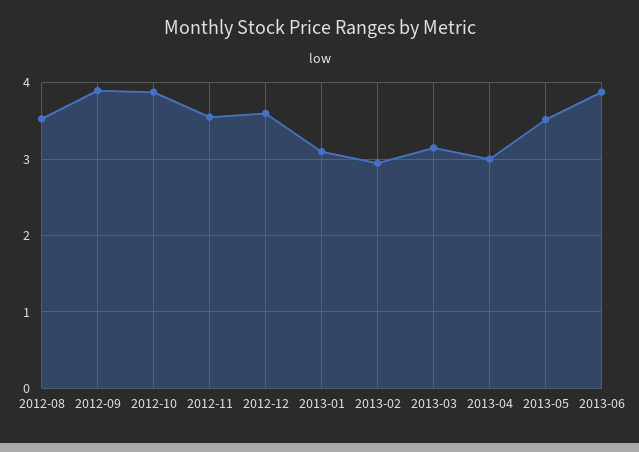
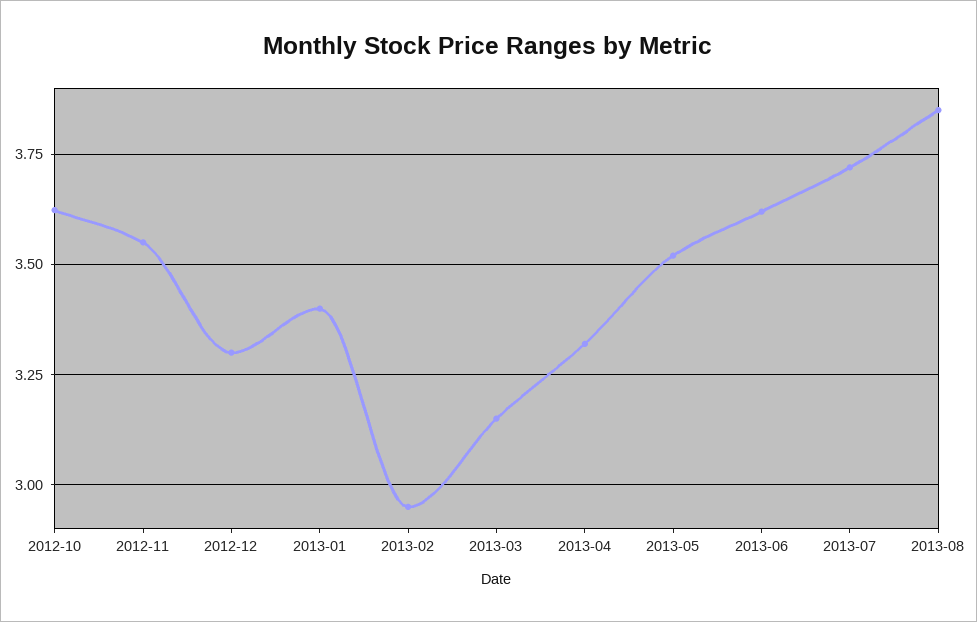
2012-08: 3.5 -> none
2012-09: 3.9 -> none
2012-10: 3.9 -> 3.625
2012-12: 3.6 -> 3.3
2013-01: 3.1 -> 3.4
2013-04: 3 -> 3.325
2013-06: 3.9 -> 3.625
2013-07: none -> 3.725
2013-08: none -> 3.85

